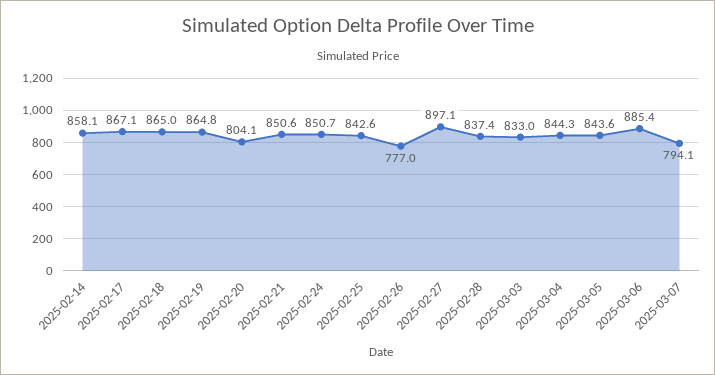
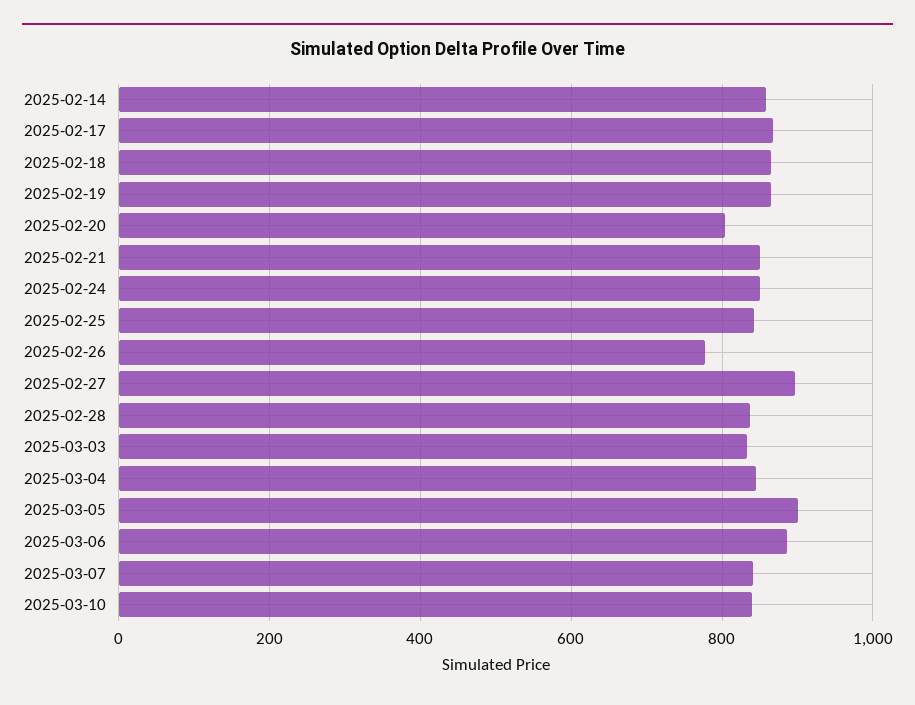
2025-03-05: 843.6 -> 900
2025-03-07: 794.1 -> 840
2025-03-10: none -> 840

